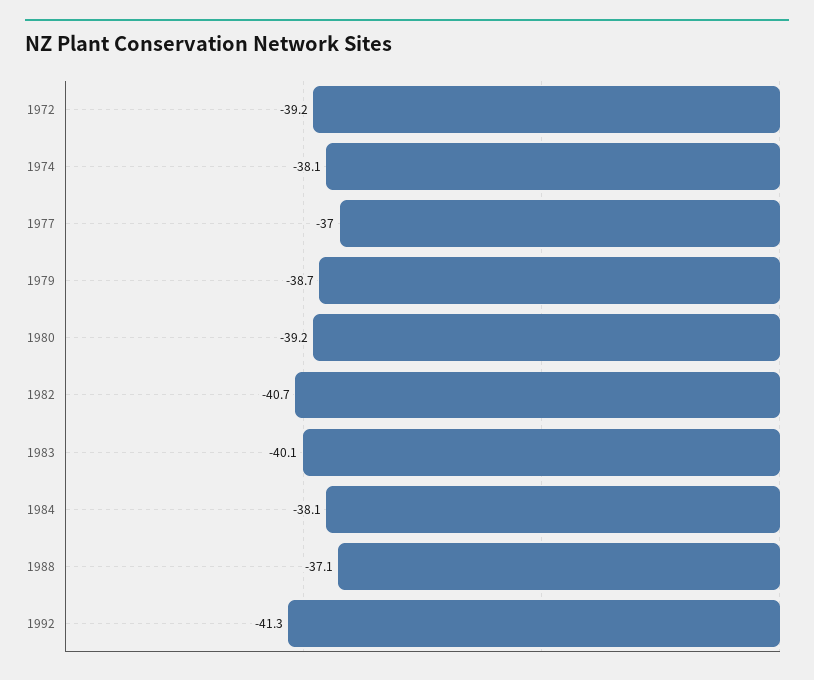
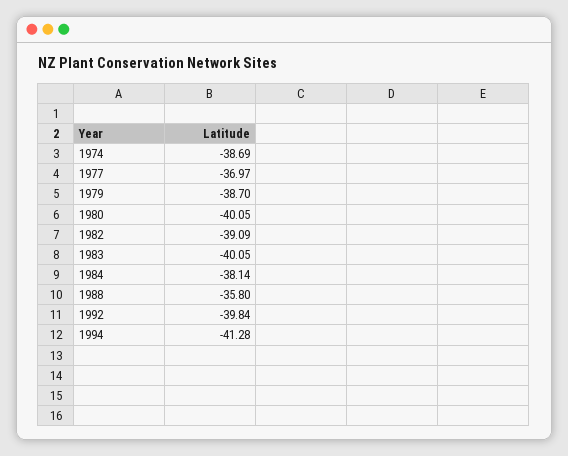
1972: -39.2 -> none
1974: -38.1 -> -38.69
1980: -39.2 -> -40.05
1982: -40.7 -> -39.09
1988: -37.1 -> -35.8
1992: -41.3 -> -39.84
1994: none -> -41.28

